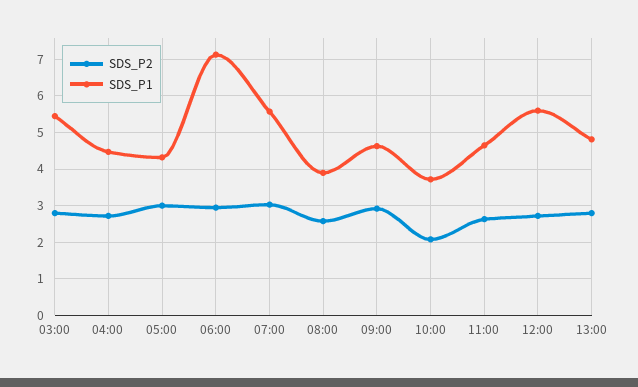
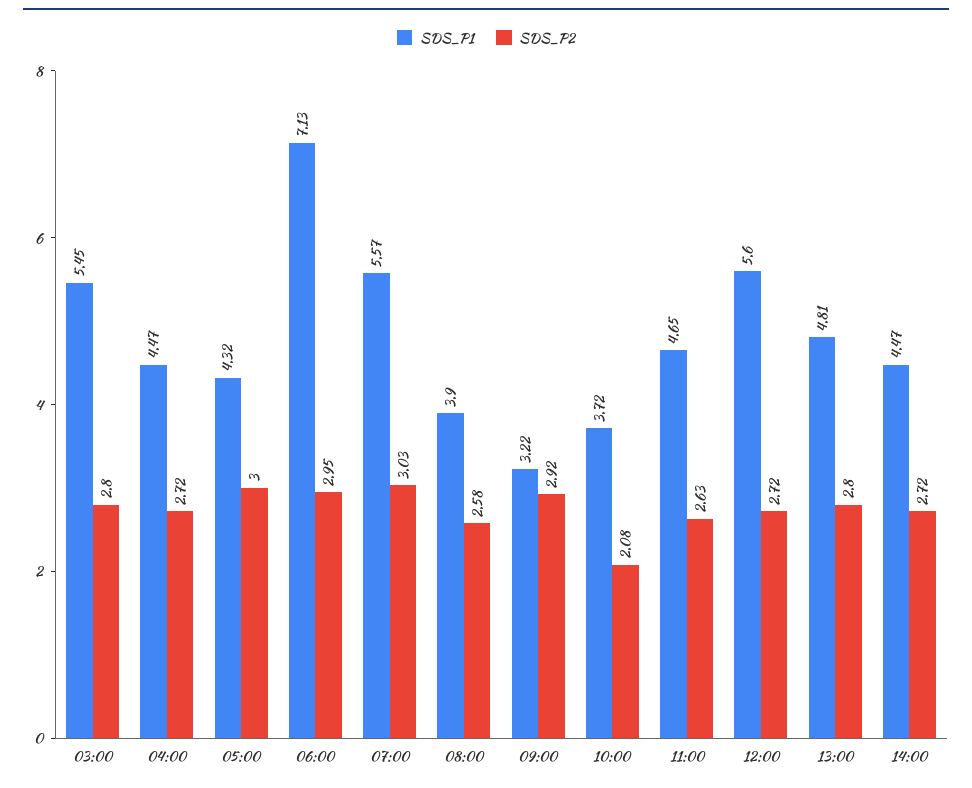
SDS_P1, 09:00: 4.6 -> 3.22
SDS_P1, 14:00: none -> 4.47
SDS_P2, 14:00: none -> 2.72

